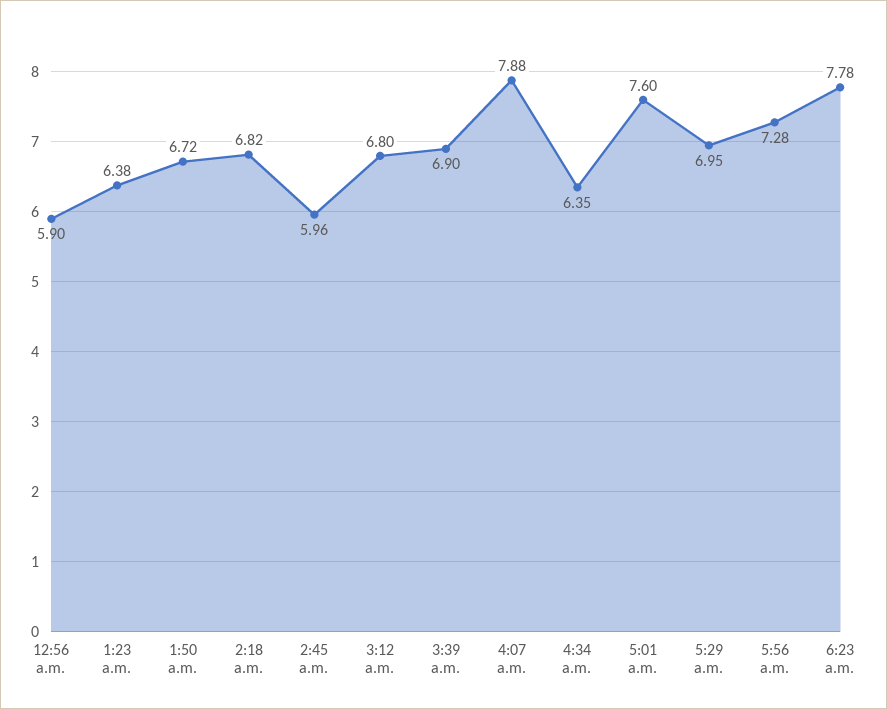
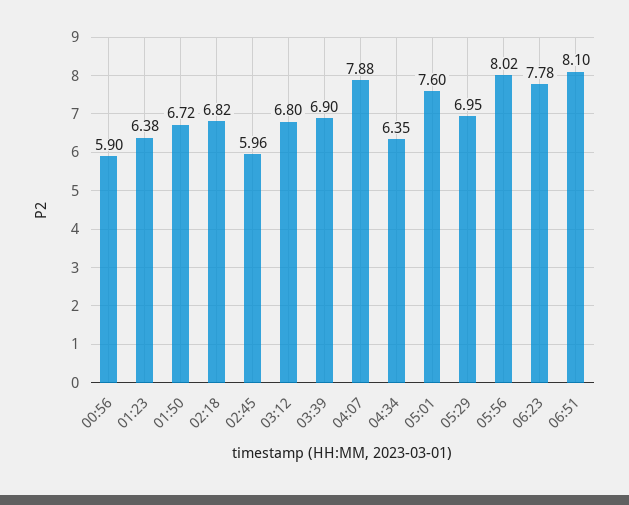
5:56 a.m.: 7.28 -> 8.02
06:51: none -> 8.1

